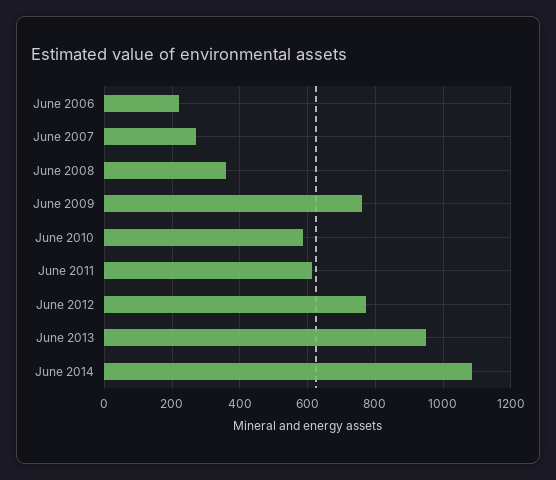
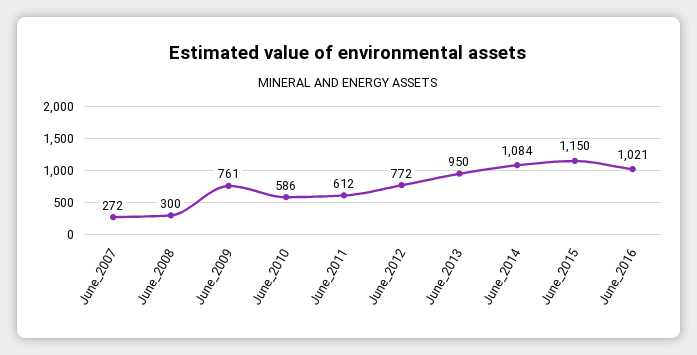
June 2006: 220 -> none
June 2008: 360 -> 300
June_2015: none -> 1150
June_2016: none -> 1021

